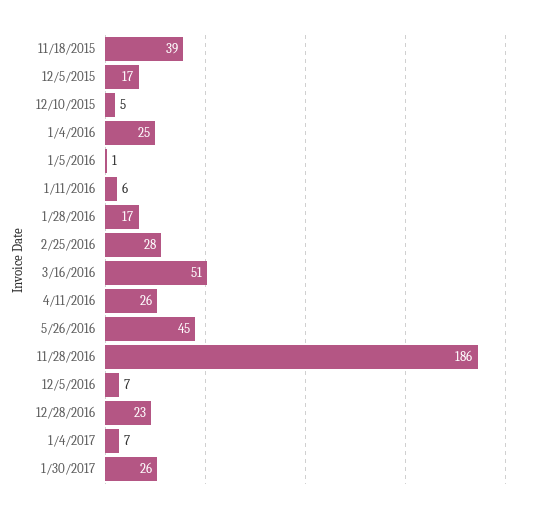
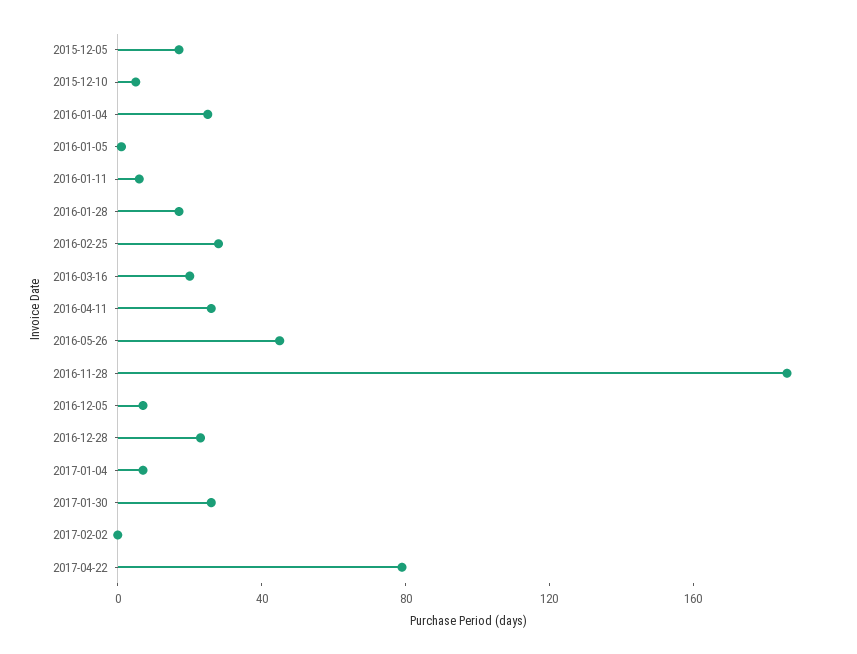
11/18/2015: 39 -> none
3/16/2016: 51 -> 20
2017-02-02: none -> 0
2017-04-22: none -> 80

